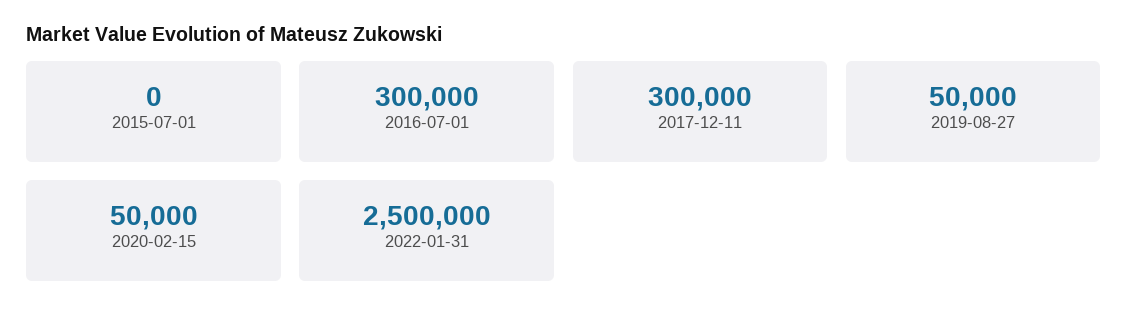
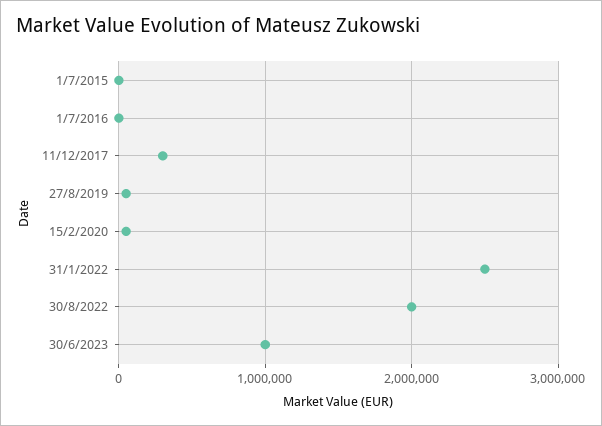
2016-07-01: 300000 -> 0
30/8/2022: none -> 2000000
30/6/2023: none -> 1000000

